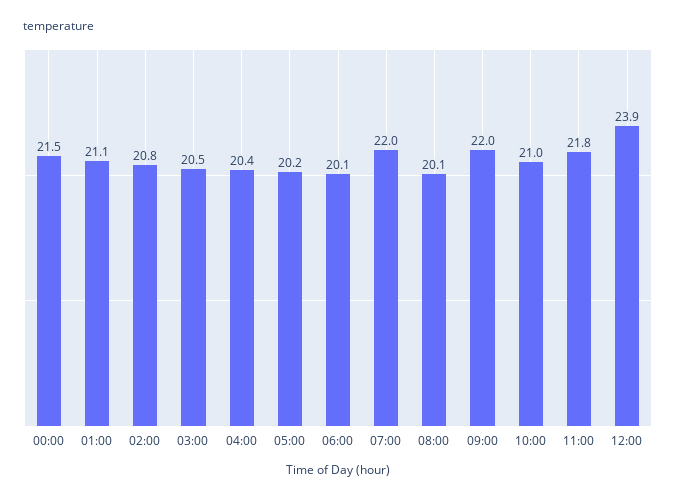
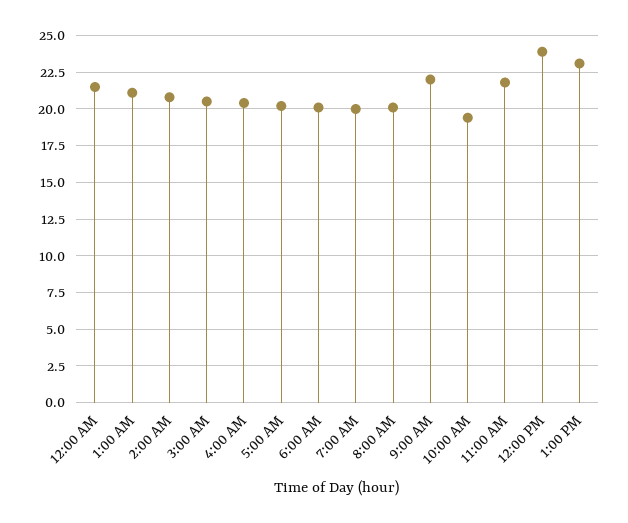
07:00: 22 -> 20
10:00: 21 -> 19.5
1:00 PM: none -> 23

